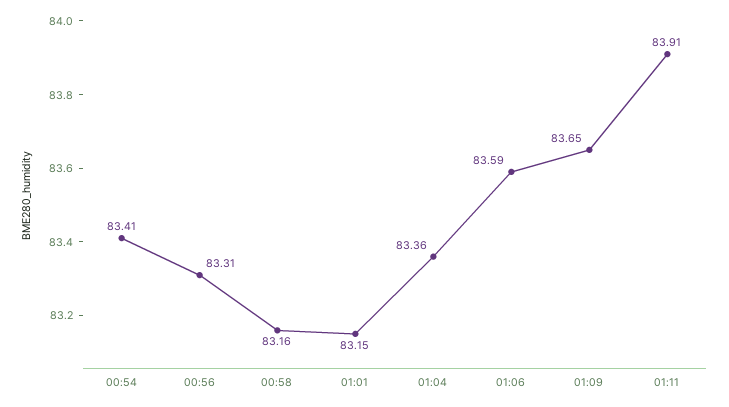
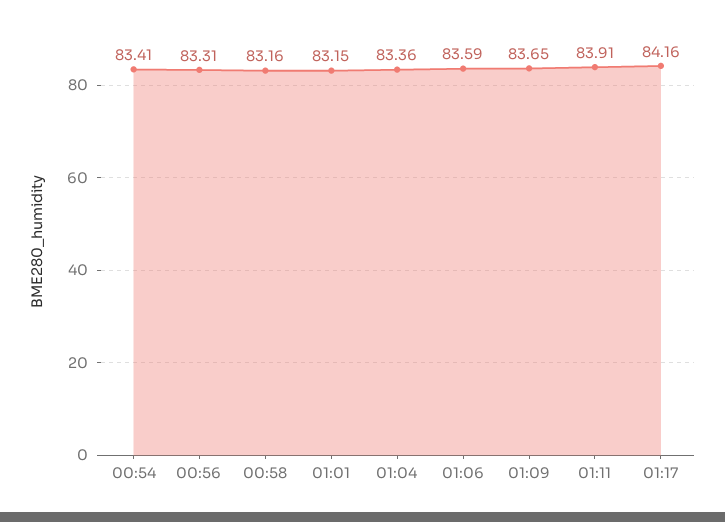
01:17: none -> 84.16

